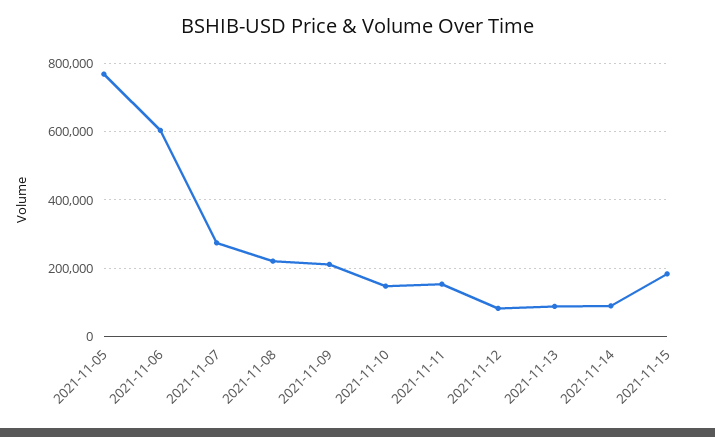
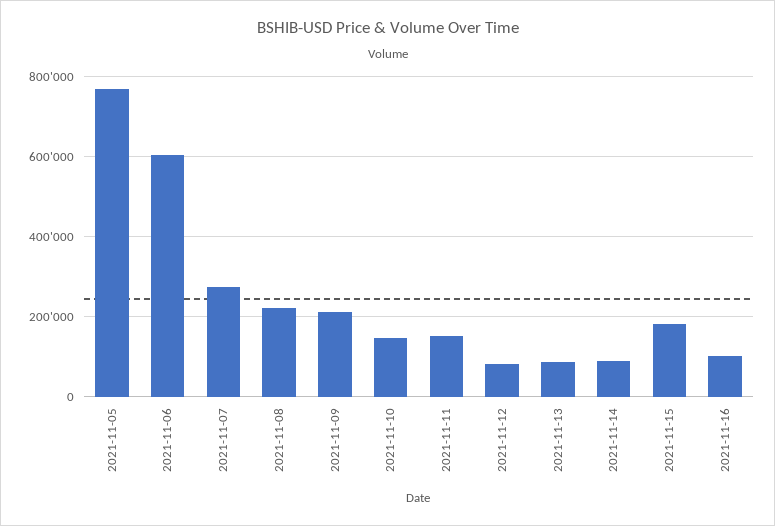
2021-11-16: none -> 100000

